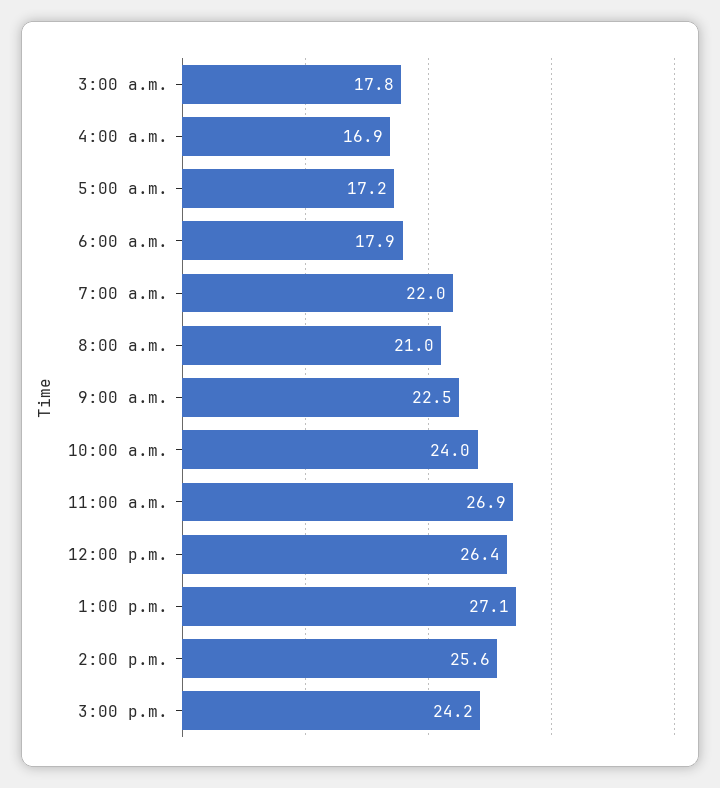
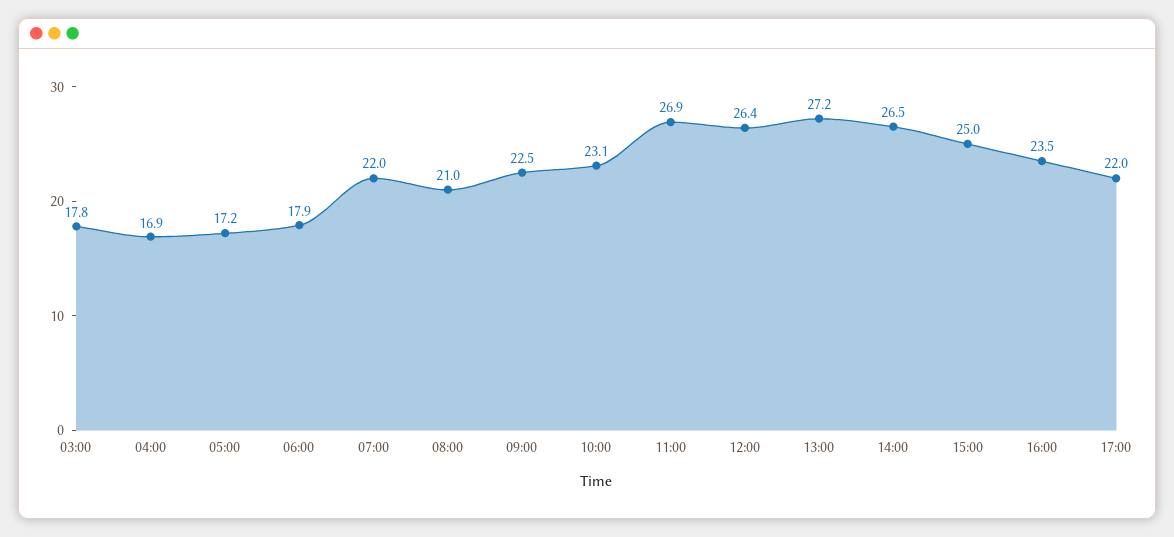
10:00 a.m.: 24 -> 23.1
1:00 p.m.: 27.1 -> 27.2
2:00 p.m.: 25.6 -> 26.5
3:00 p.m.: 24.2 -> 25
16:00: none -> 23.5
17:00: none -> 22

